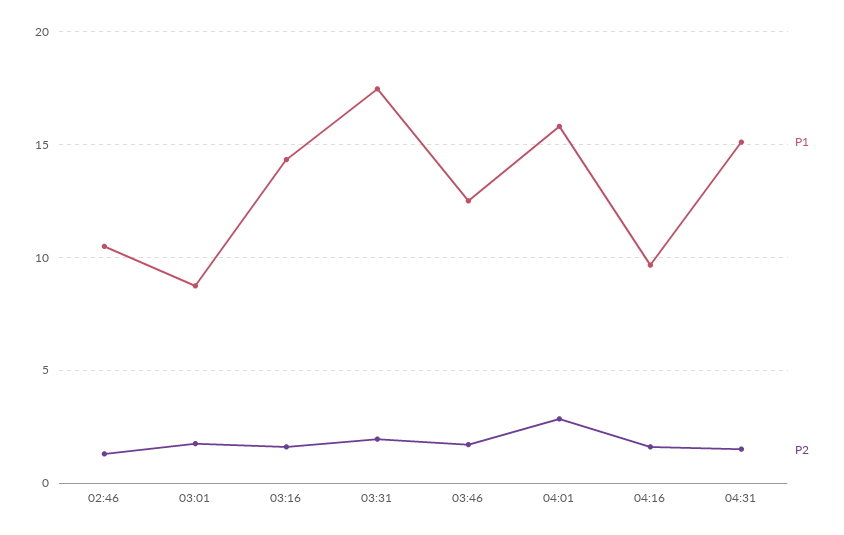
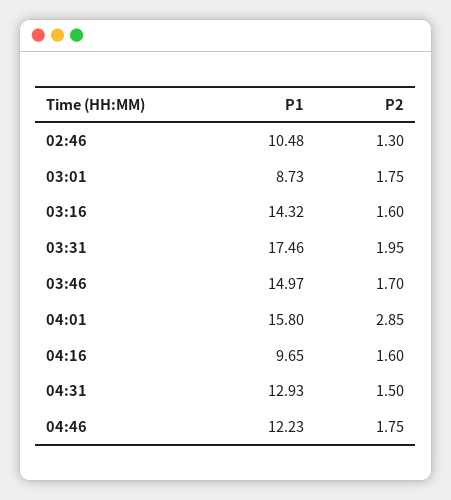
P1, 03:46: 12.5 -> 14.97
P1, 04:31: 15 -> 12.93
P1, 04:46: none -> 12.23
P2, 04:46: none -> 1.75

